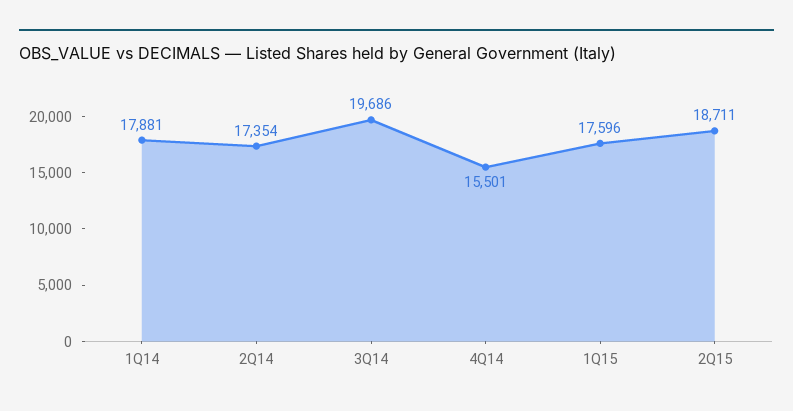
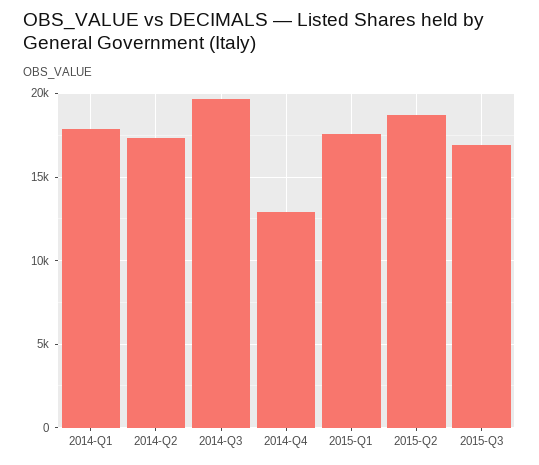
4Q14: 15501 -> 13000
2015-Q3: none -> 17000

